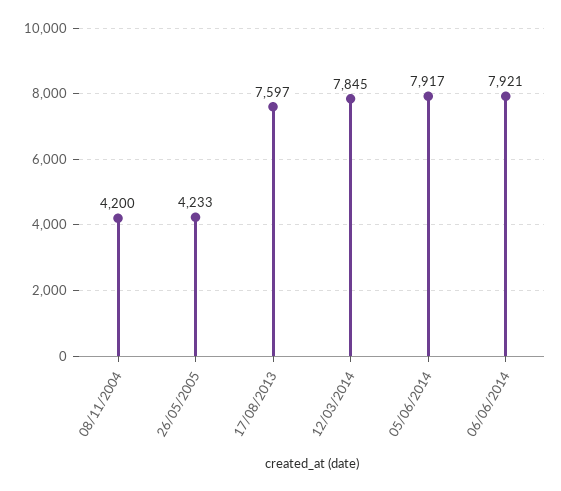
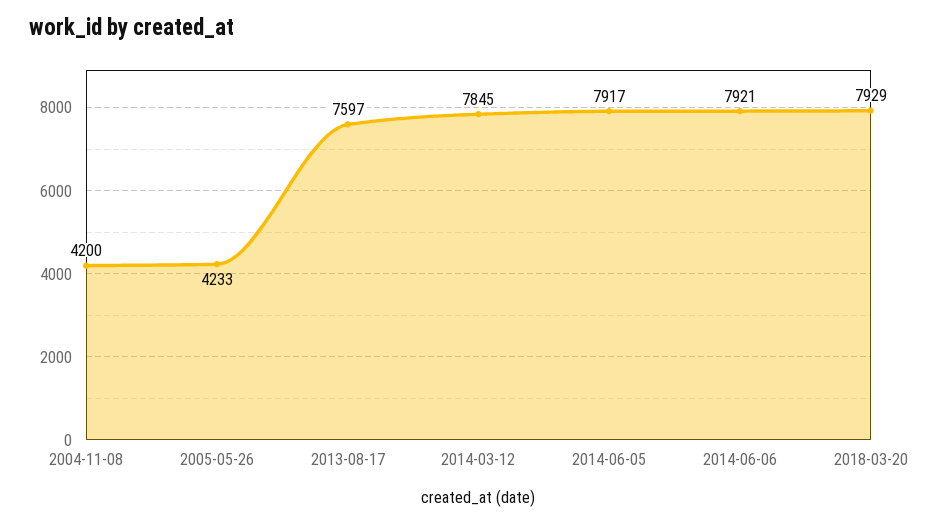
2018-03-20: none -> 7929

